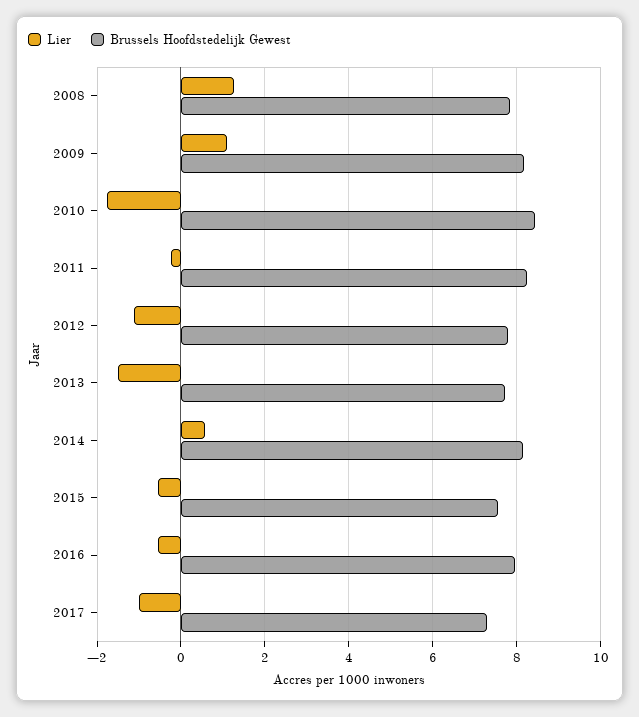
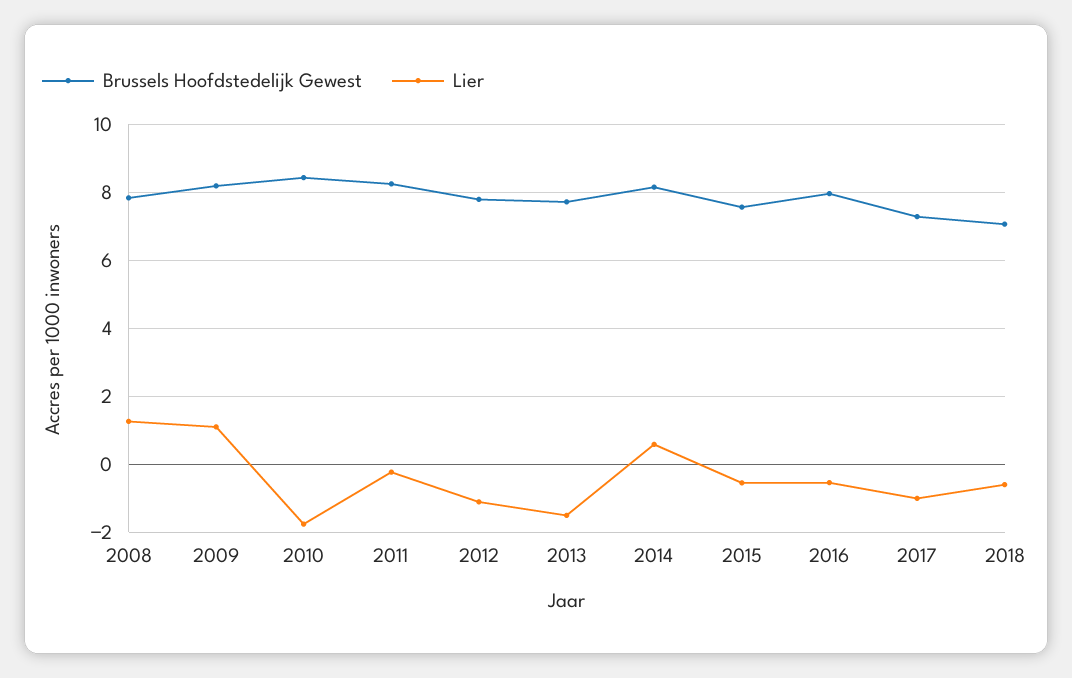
Brussels Hoofdstedelijk Gewest, 2018: none -> 7
Lier, 2018: none -> -0.6

